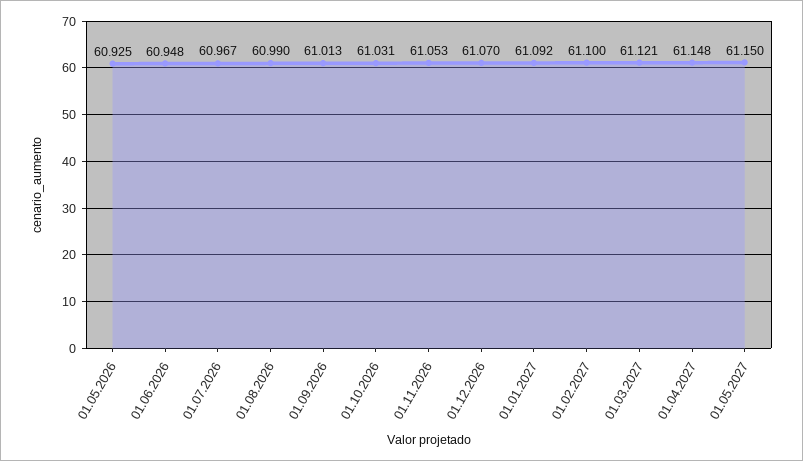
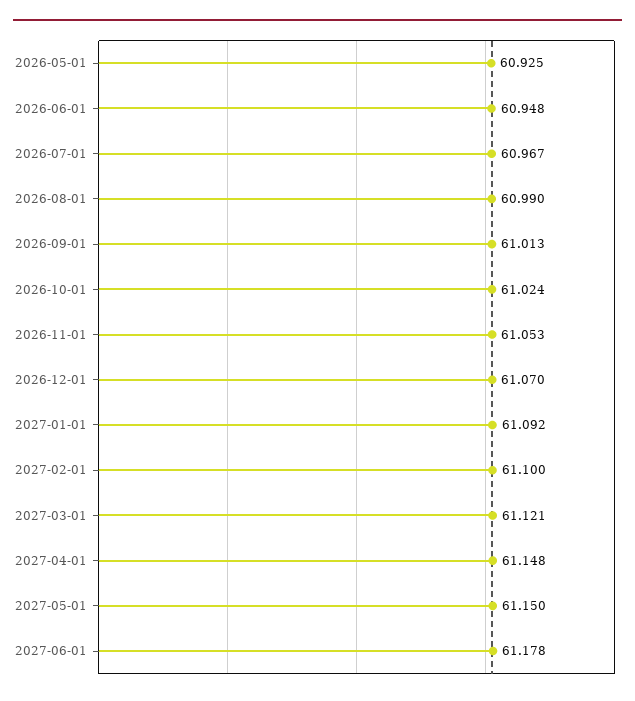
01.10.2026: 61.031 -> 61.024
2027-06-01: none -> 61.178

